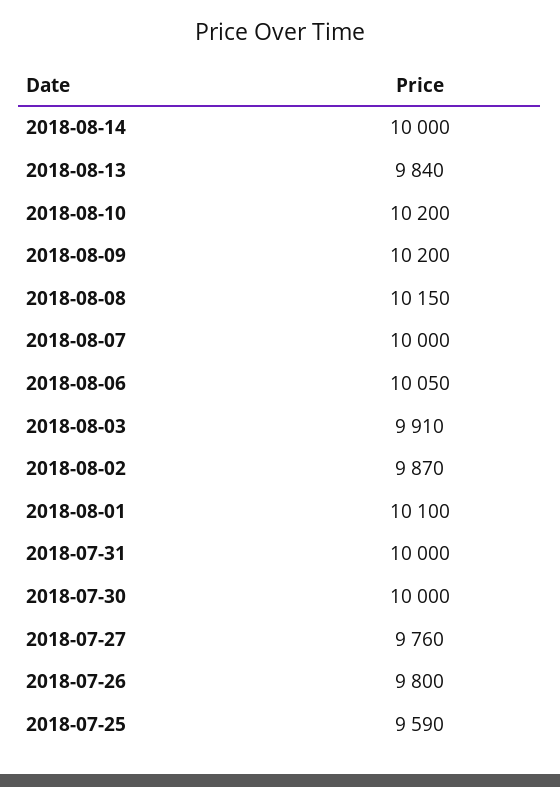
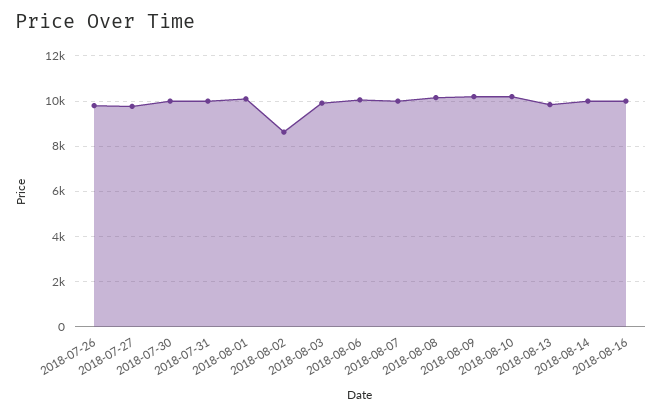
2018-08-02: 9870 -> 8500
2018-07-25: 9590 -> none
2018-08-16: none -> 10000

